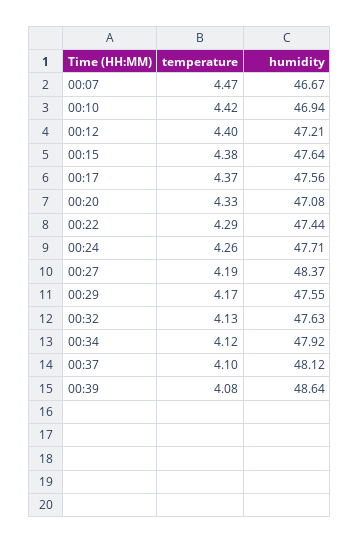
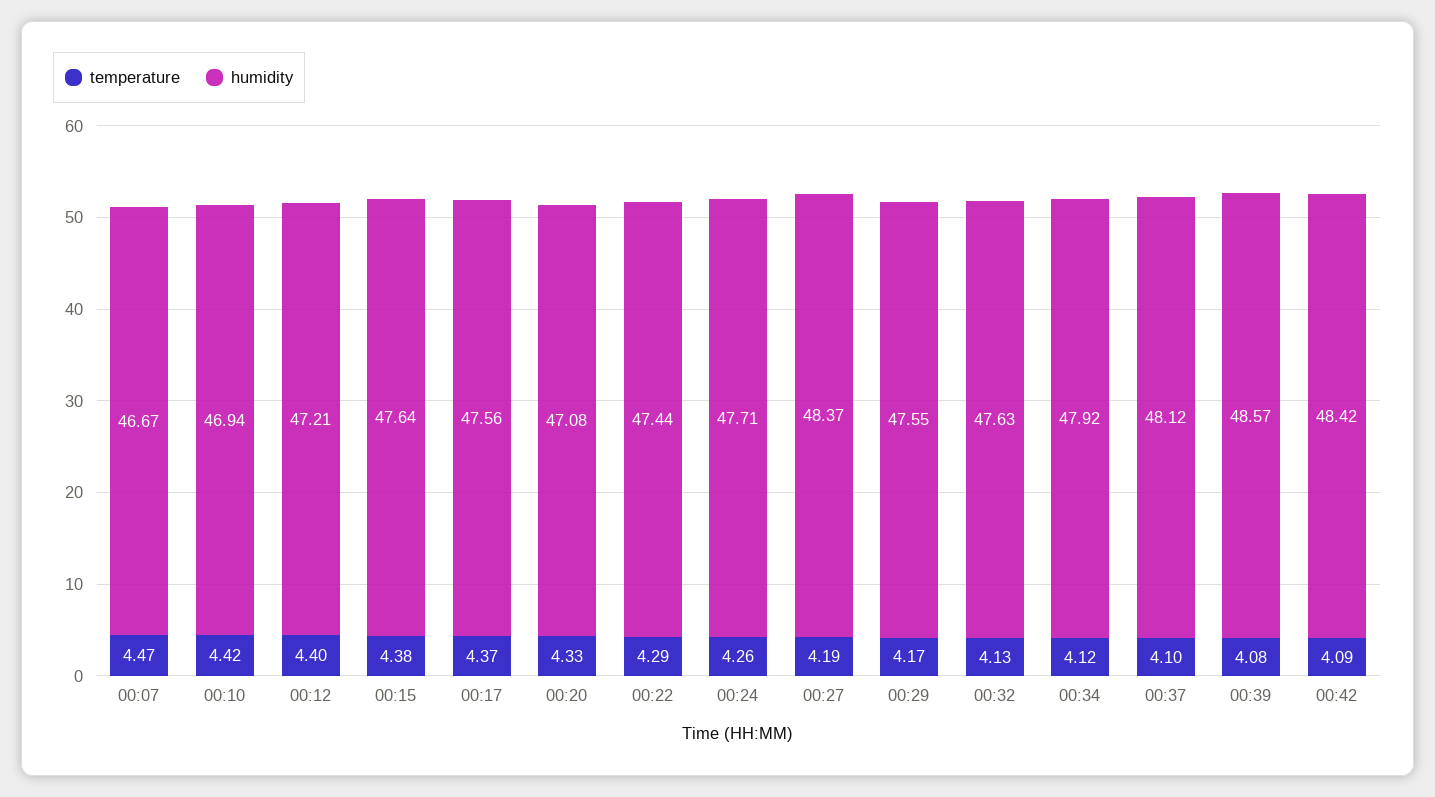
humidity, 00:39: 48.64 -> 48.57
temperature, 00:42: none -> 4.09
humidity, 00:42: none -> 48.42

